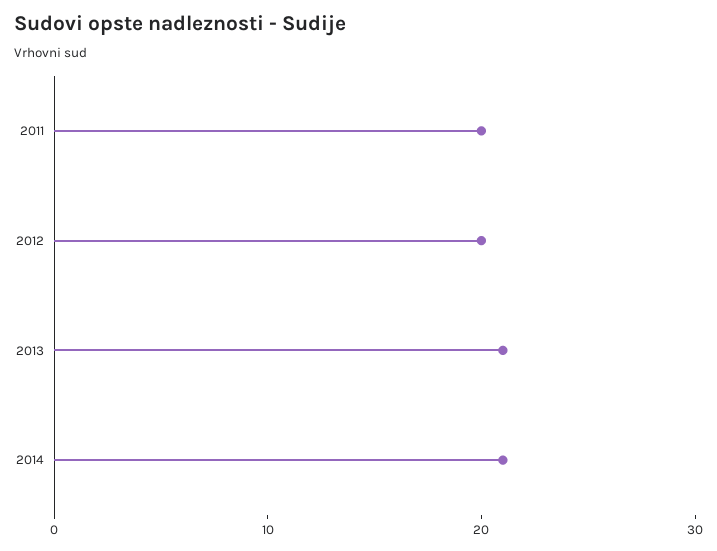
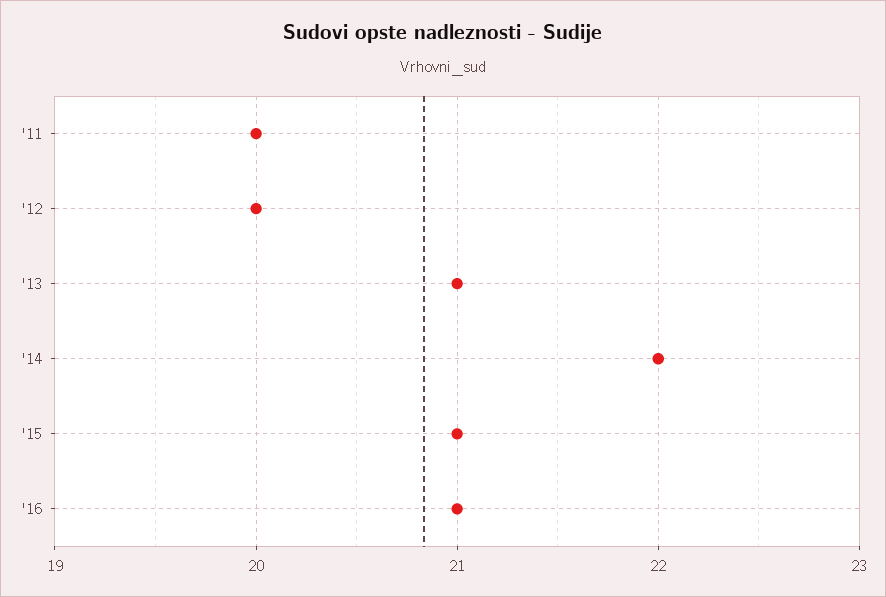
2014: 21 -> 22
'15: none -> 21
'16: none -> 21

